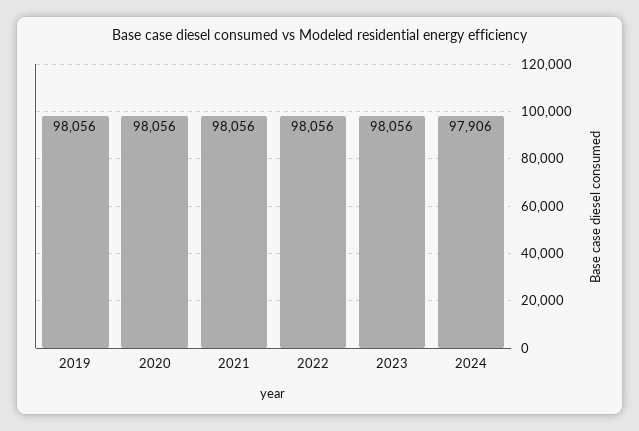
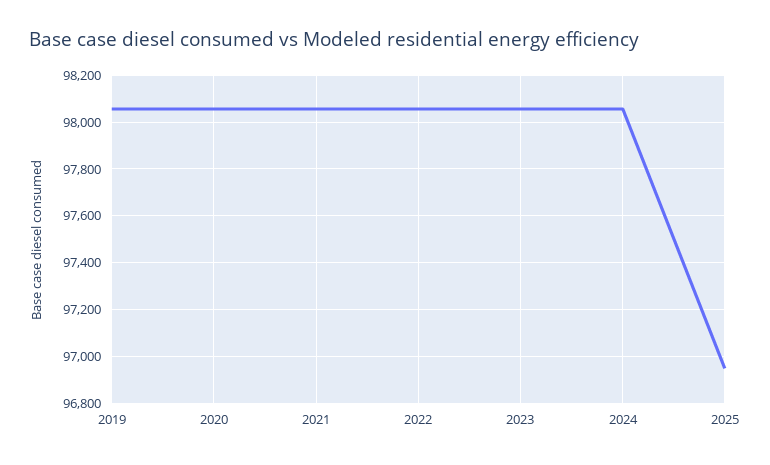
2024: 97906 -> 98050
2025: none -> 96950

